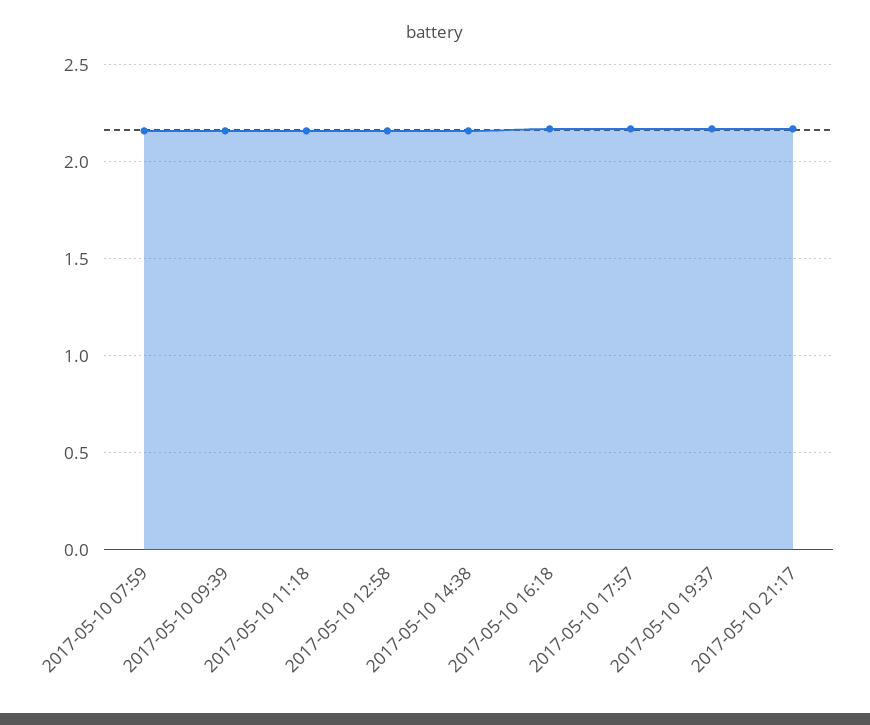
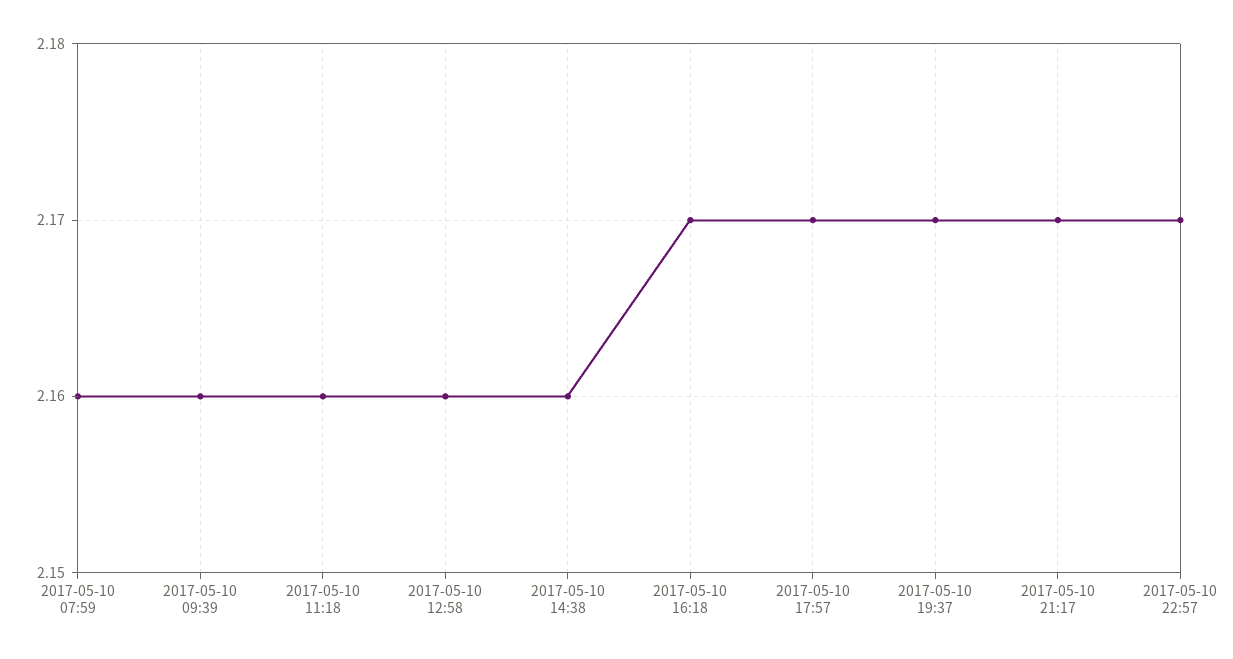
2017-05-10 22:57: none -> 2.17

